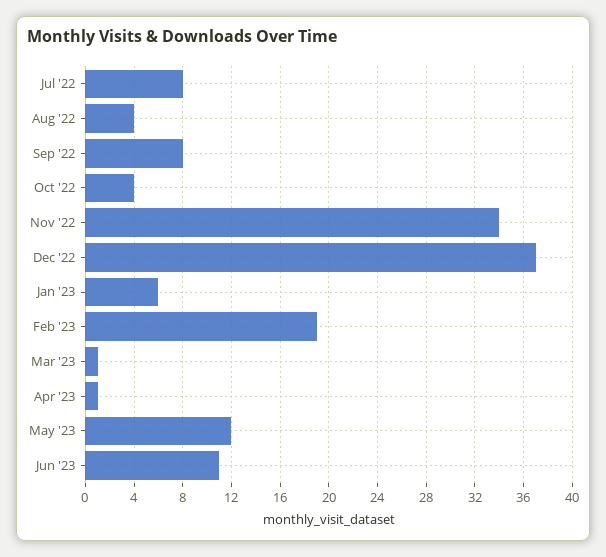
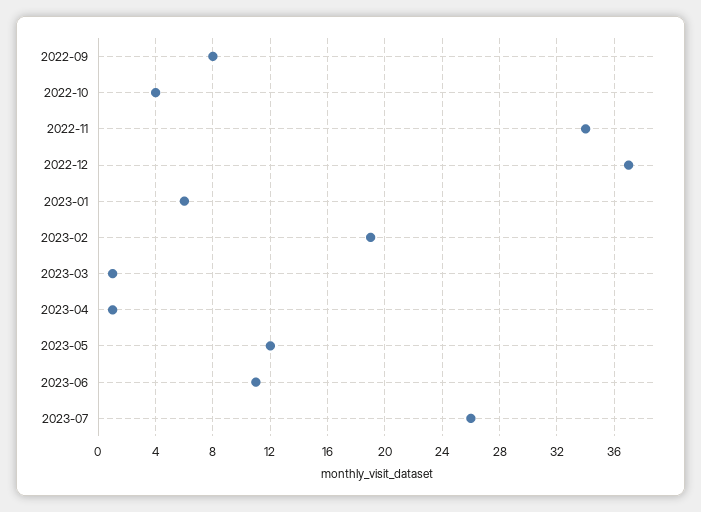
Jul '22: 8 -> none
Aug '22: 4 -> none
2023-07: none -> 26

